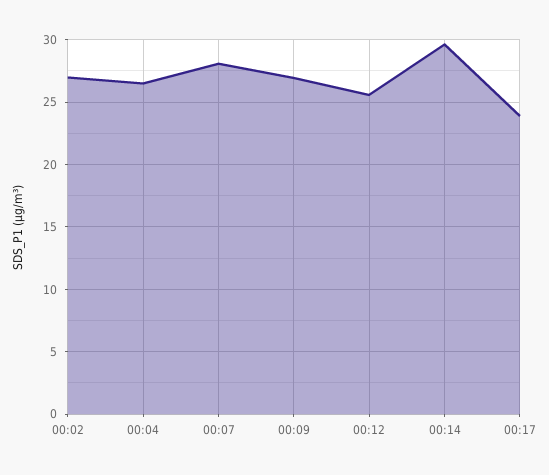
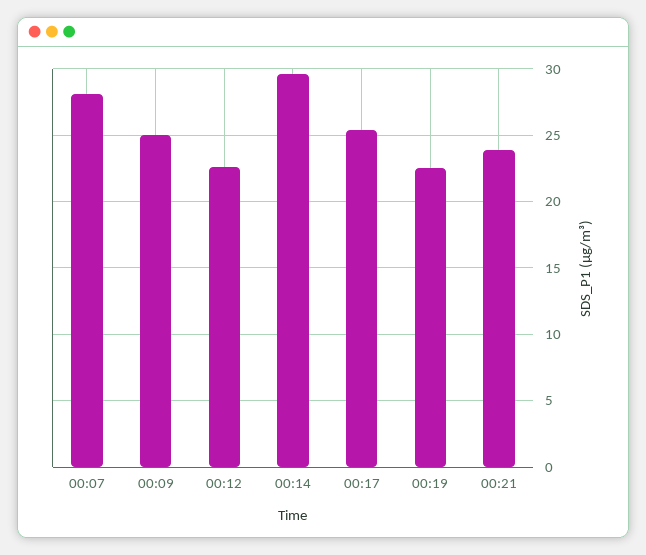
00:02: 27 -> none
00:04: 26.5 -> none
00:09: 27 -> 25
00:12: 25.5 -> 22.5
00:17: 24 -> 25.5
00:19: none -> 22.5
00:21: none -> 24

